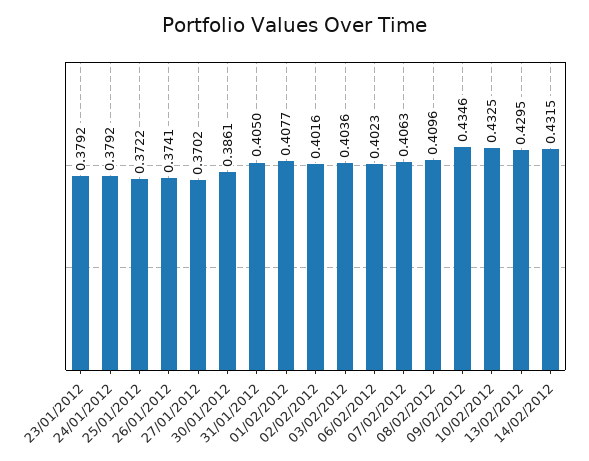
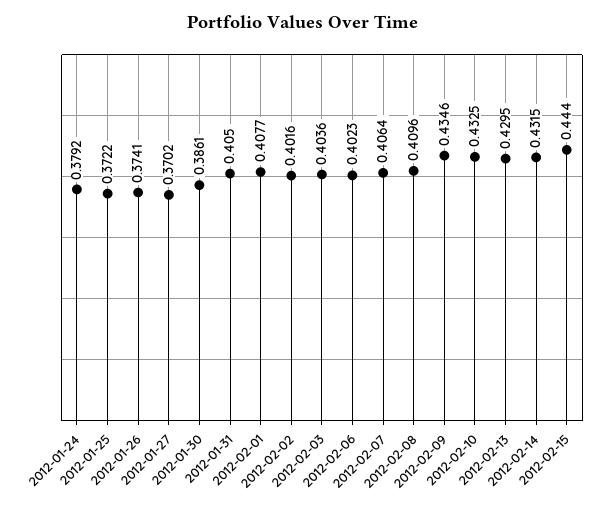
23/01/2012: 0.3792 -> none
07/02/2012: 0.4063 -> 0.4064
2012-02-15: none -> 0.444

